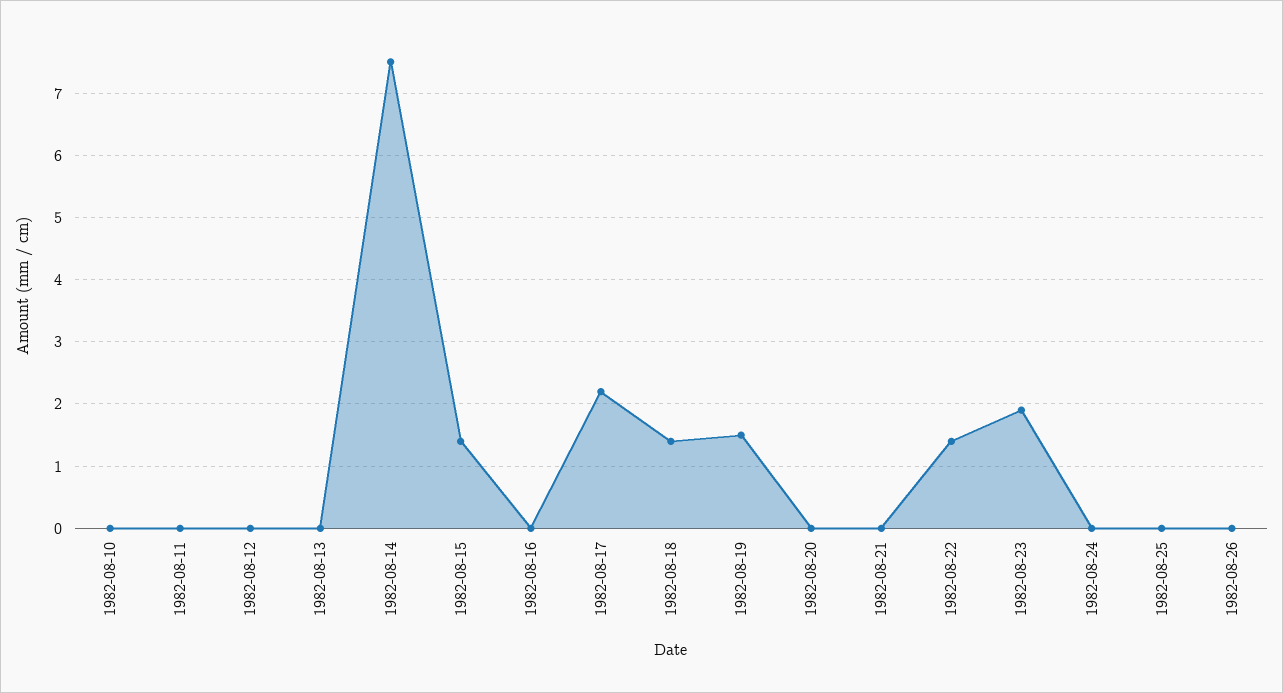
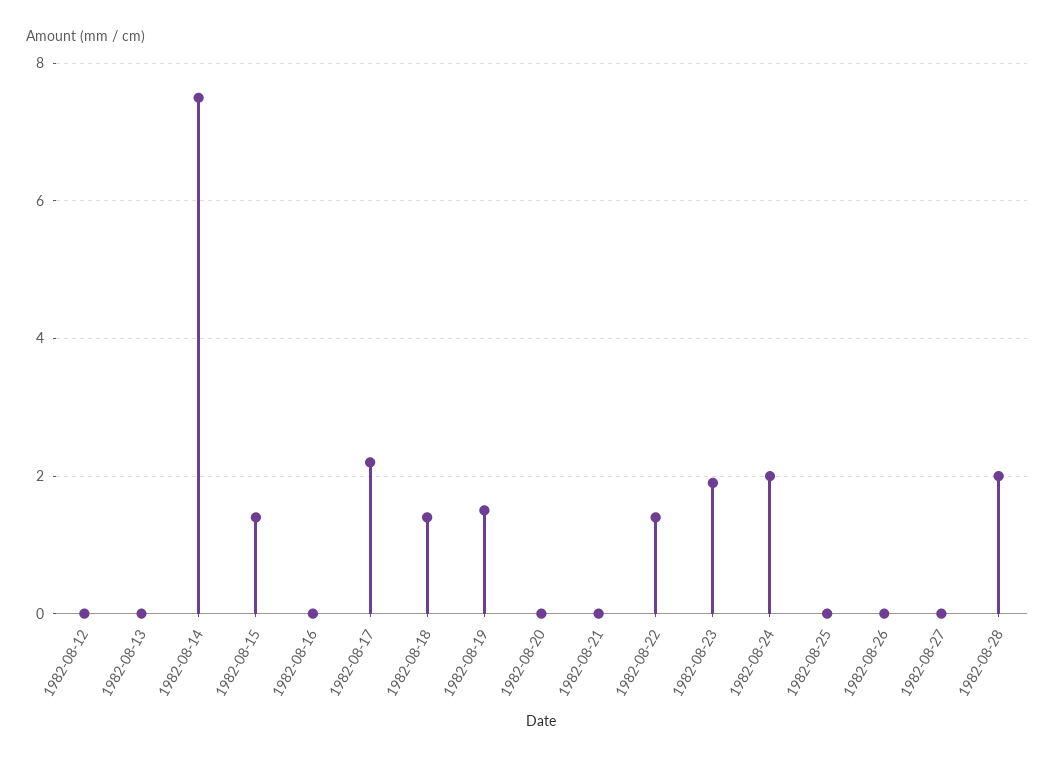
1982-08-10: 0 -> none
1982-08-11: 0 -> none
1982-08-24: 0 -> 2
1982-08-27: none -> 0
1982-08-28: none -> 2

